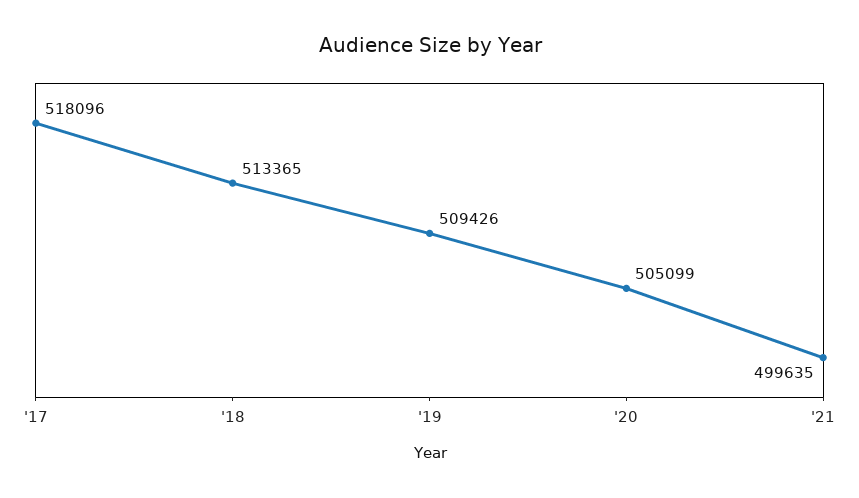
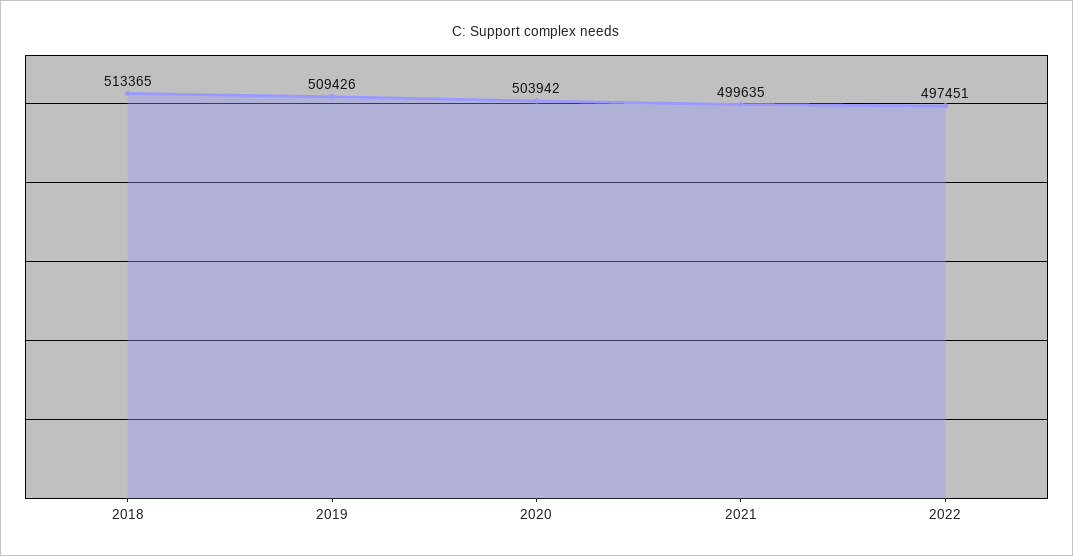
'17: 518096 -> none
'20: 505099 -> 503942
2022: none -> 497451

